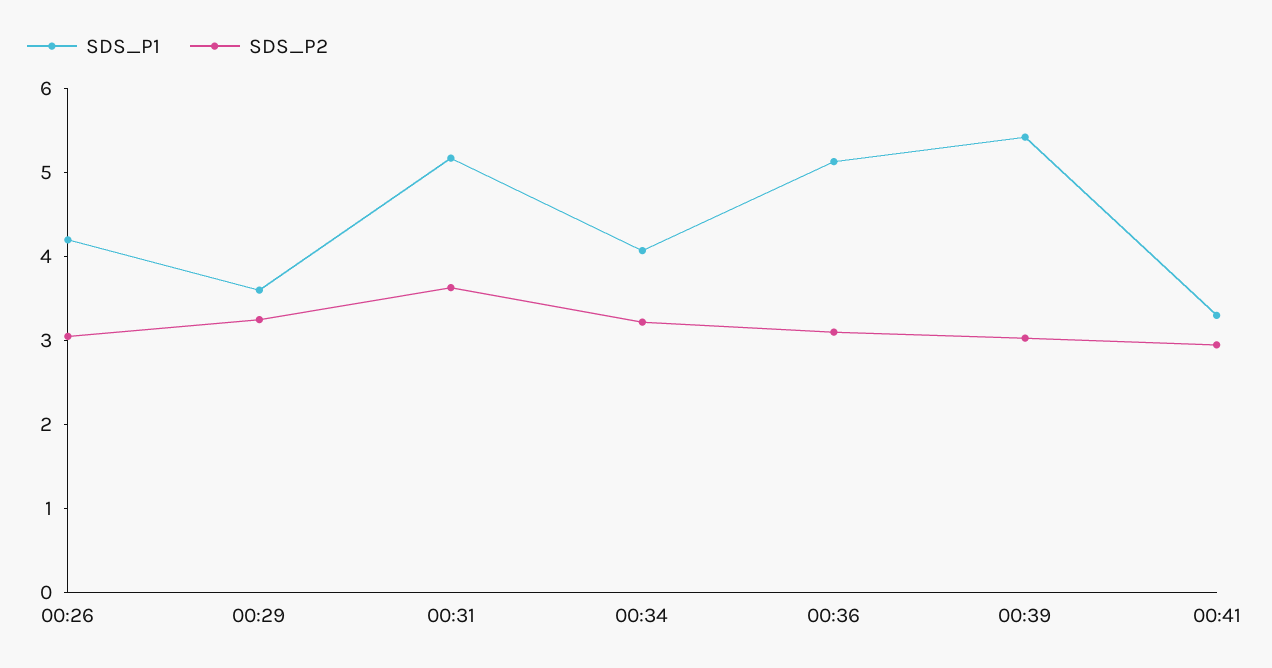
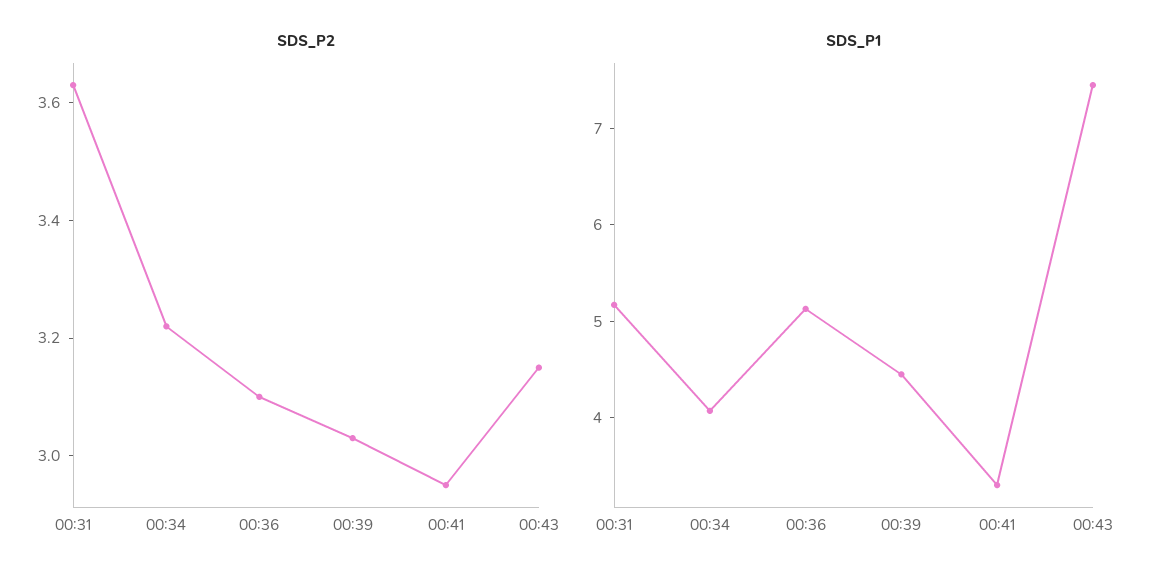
SDS_P1, 00:26: 4.2 -> none
SDS_P2, 00:26: 3 -> none
SDS_P1, 00:29: 3.6 -> none
SDS_P2, 00:29: 3.2 -> none
SDS_P1, 00:39: 5.4 -> 4.4
SDS_P2, 00:43: none -> 3.15
SDS_P1, 00:43: none -> 7.4

